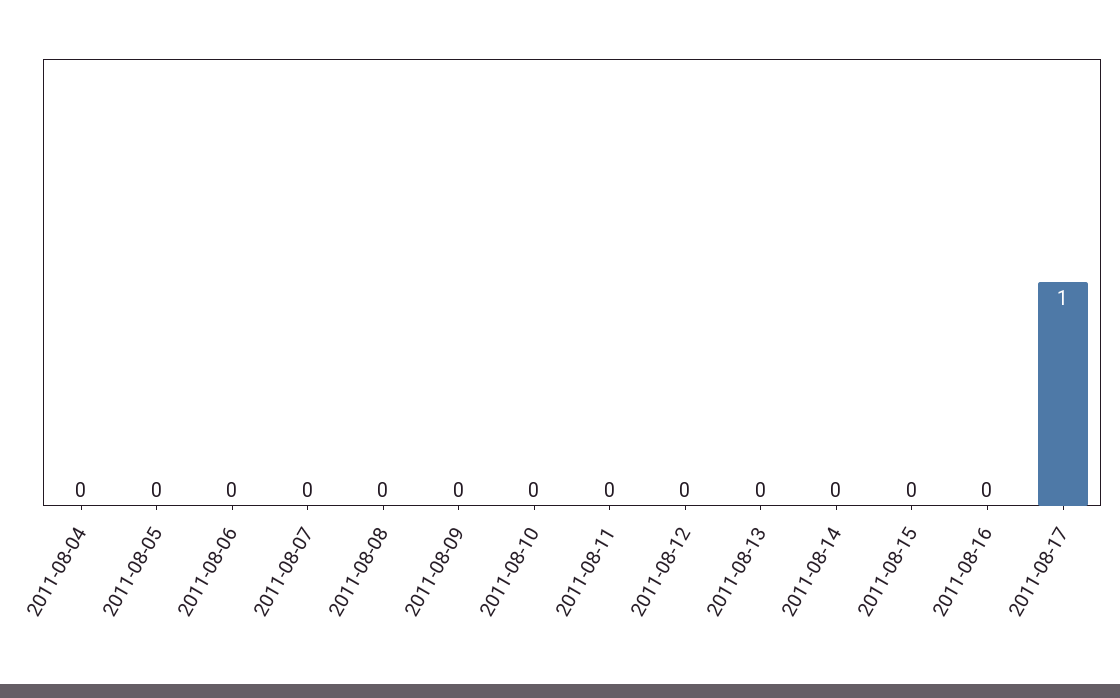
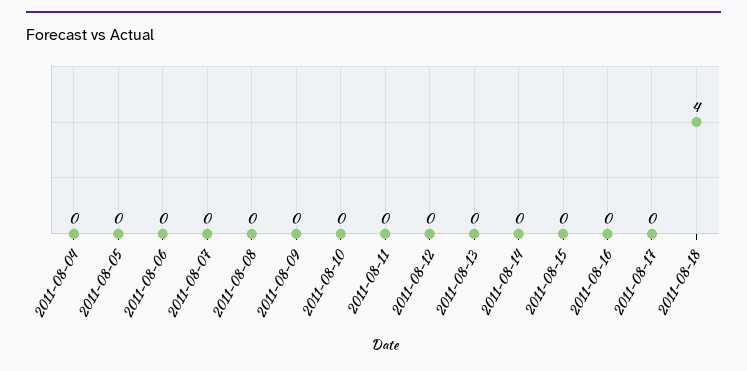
2011-08-17: 1 -> 0
2011-08-18: none -> 4

